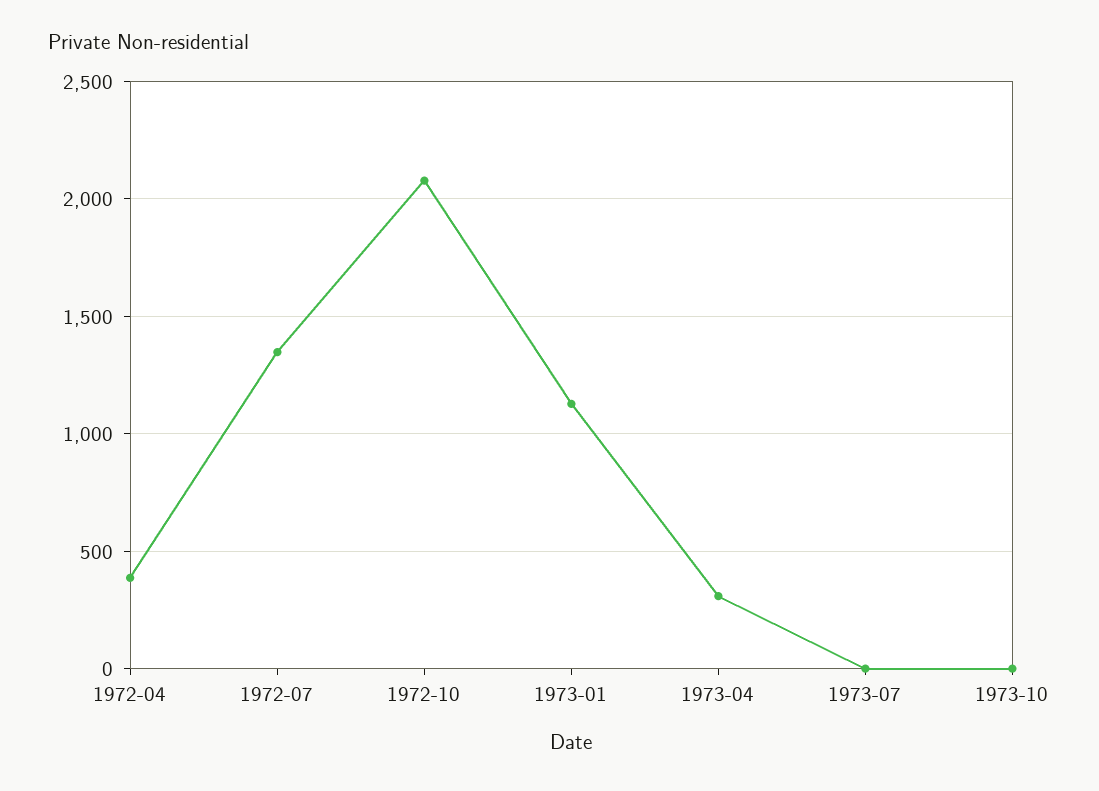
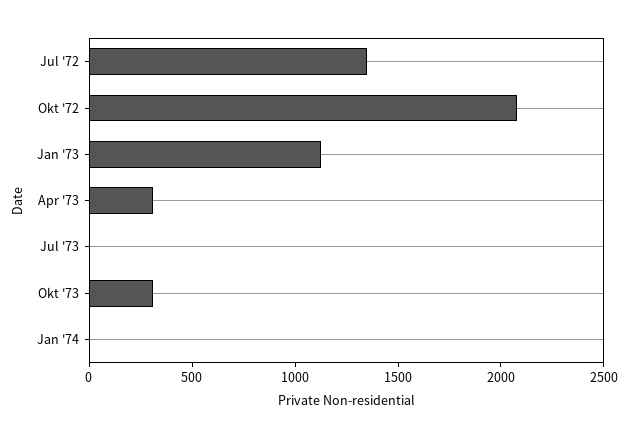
1972-04: 400 -> none
1973-10: 0 -> 300
Jan '74: none -> 0

